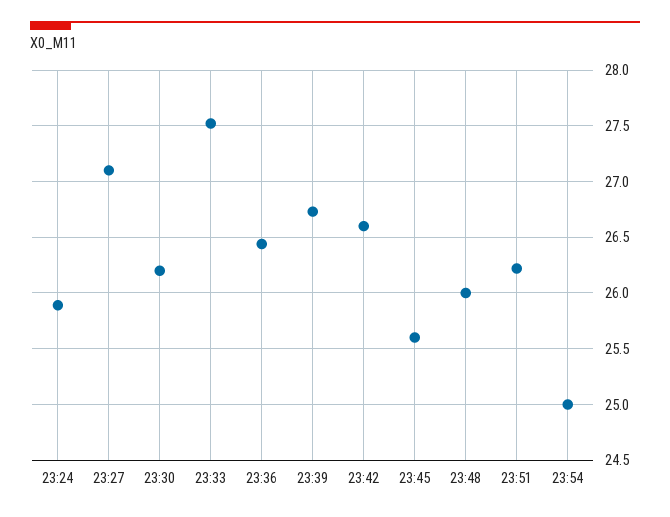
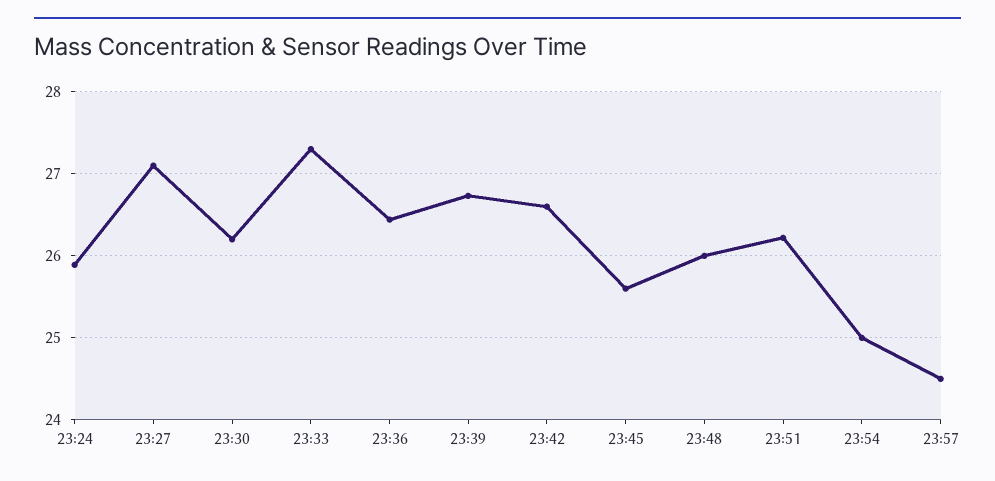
23:33: 27.5 -> 27.3
23:57: none -> 24.5

